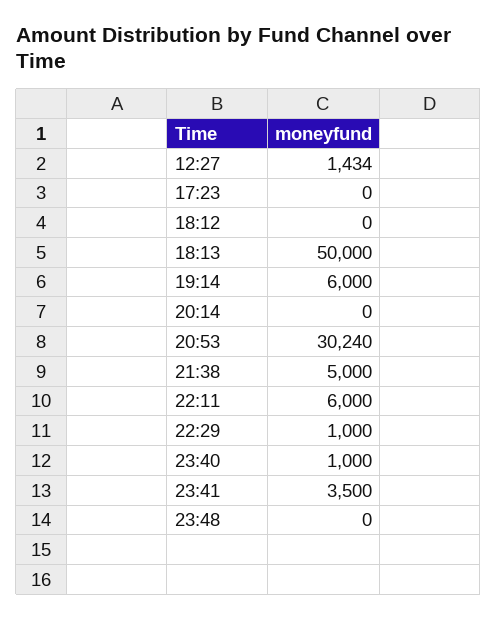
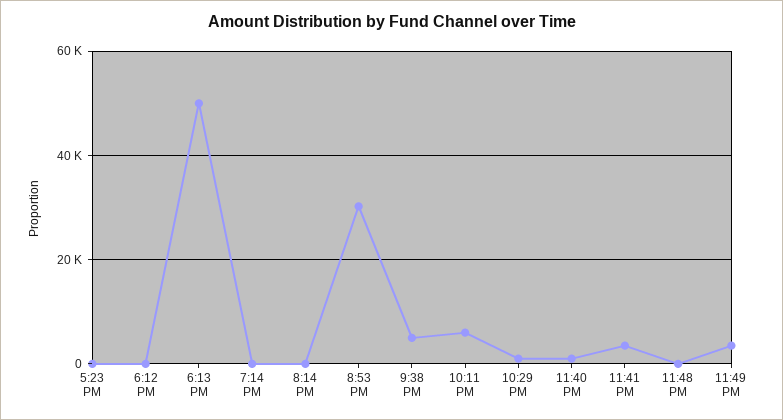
12:27: 1434 -> none
19:14: 6000 -> 0
11:49 PM: none -> 4000

